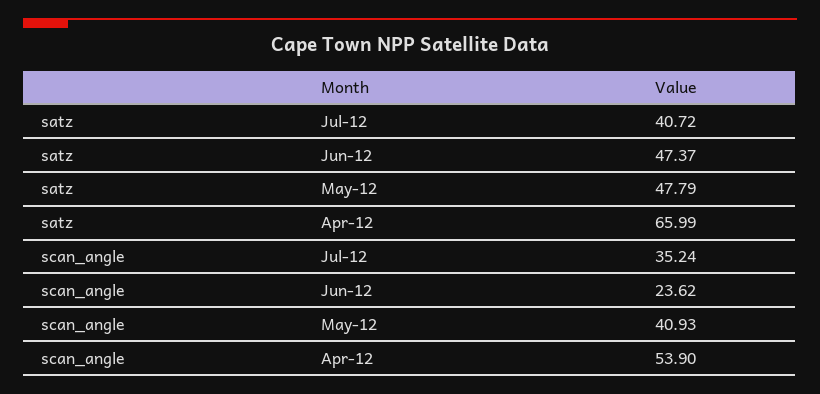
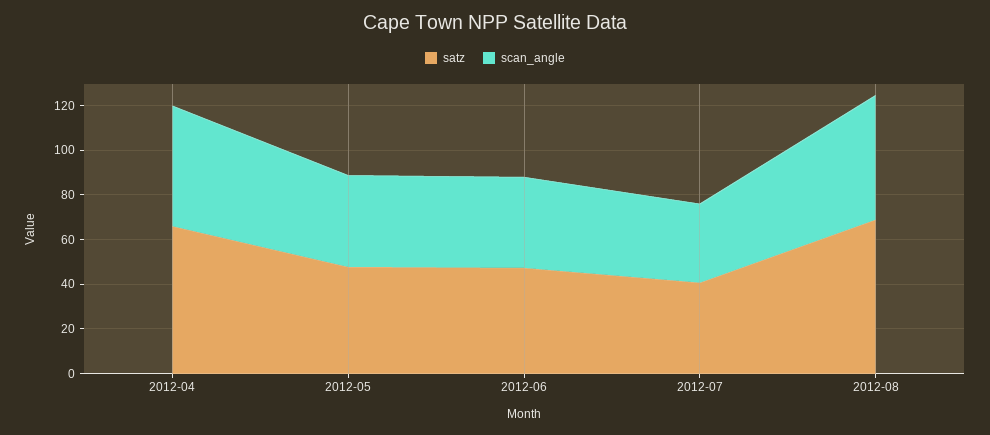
scan_angle, Jun-12: 23.62 -> 40
satz, 2012-08: none -> 70
scan_angle, 2012-08: none -> 55

